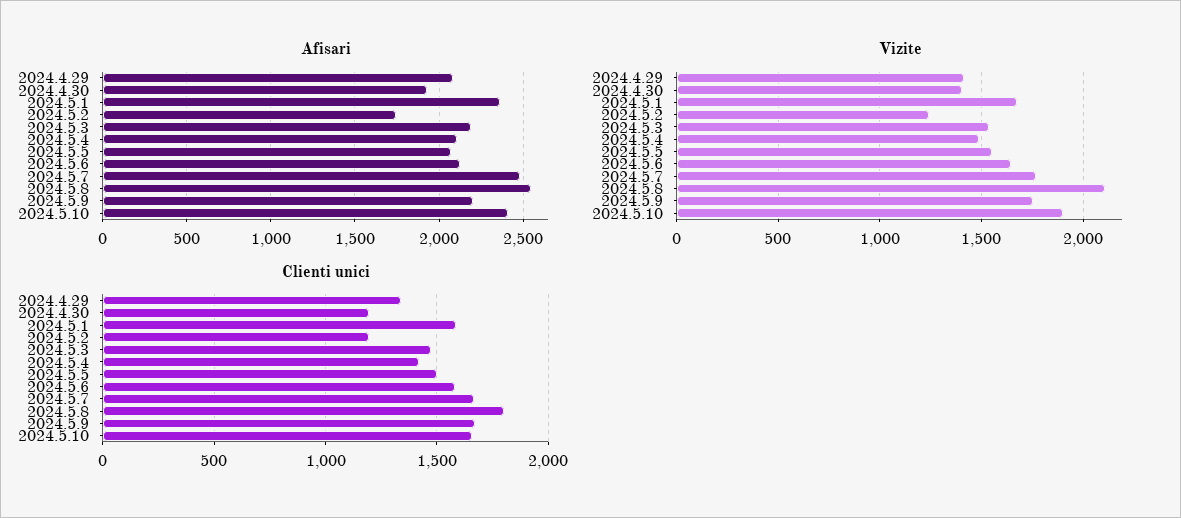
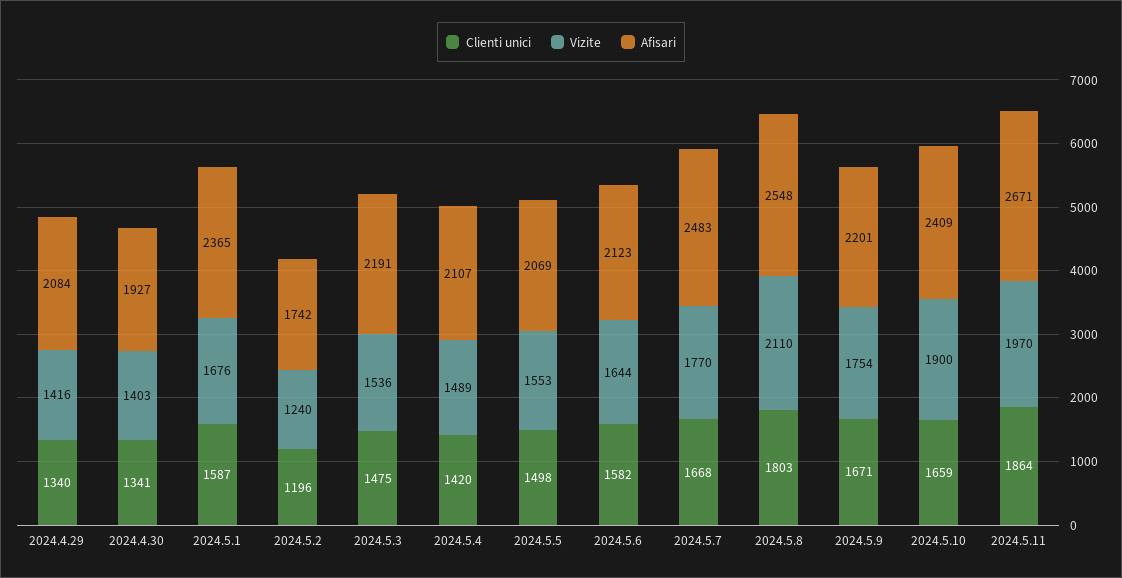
Clienti unici, 2024.4.30: 1200 -> 1341
Clienti unici, 2024.5.11: none -> 1864
Vizite, 2024.5.11: none -> 1970
Afisari, 2024.5.11: none -> 2671

